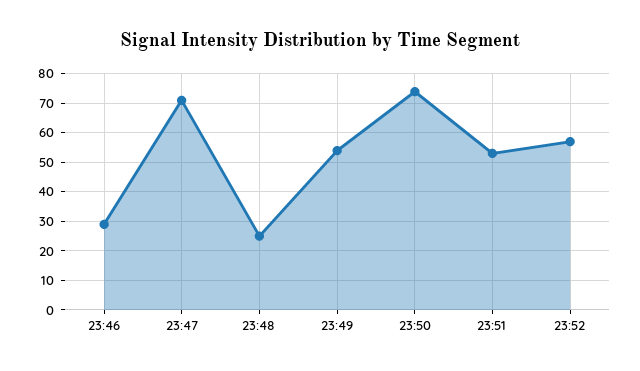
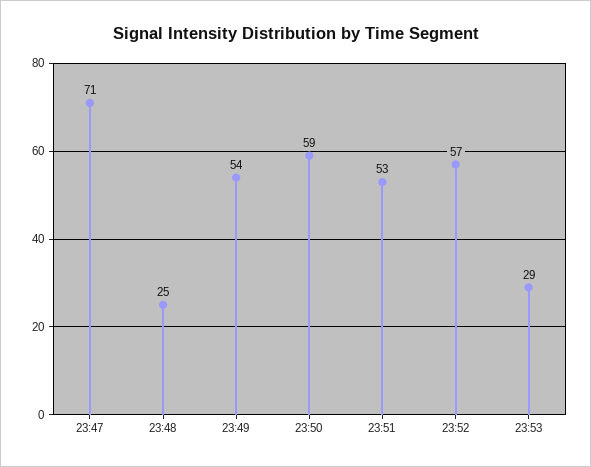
23:46: 30 -> none
23:50: 75 -> 59
23:53: none -> 29

